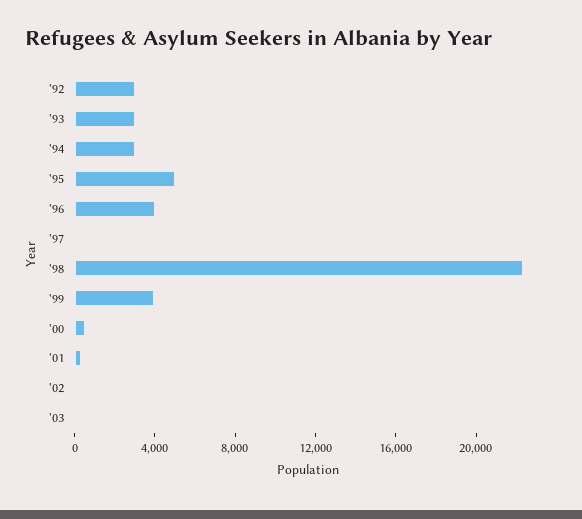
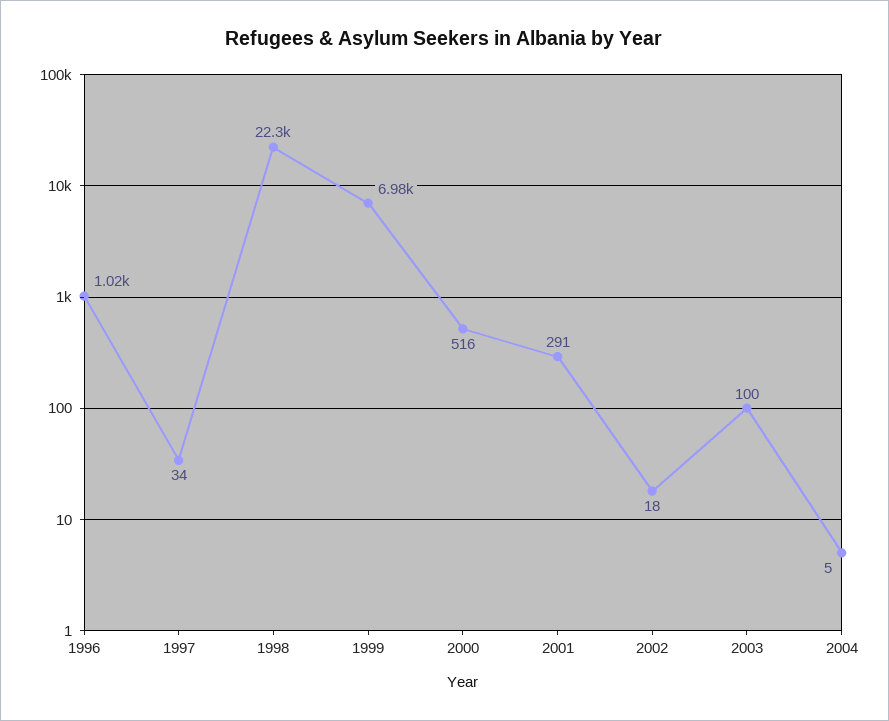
'92: 3000 -> none
'93: 3000 -> none
'94: 3000 -> none
'95: 5000 -> none
'96: 4000 -> 1020
'99: 4000 -> 6980
2004: none -> 5

